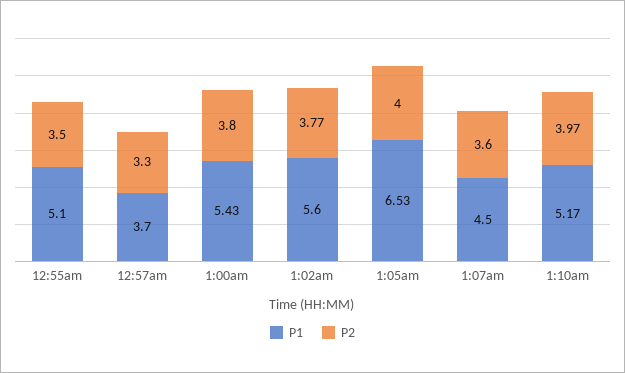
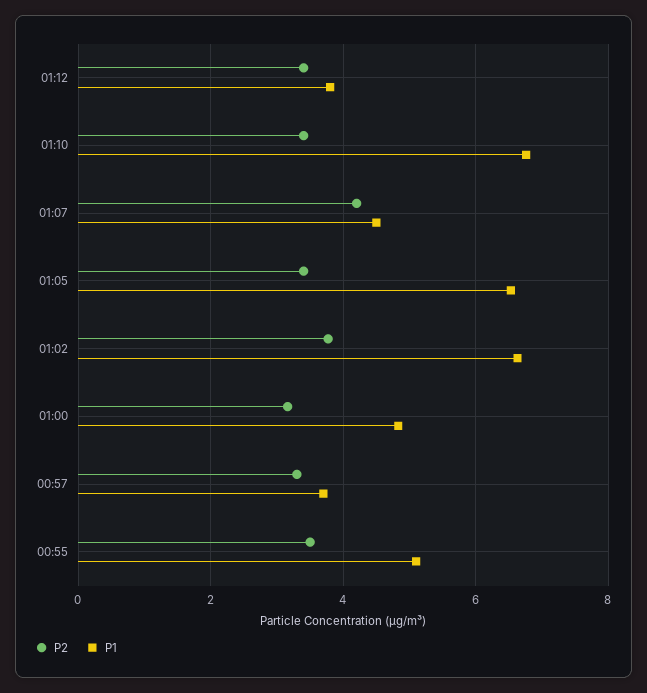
P1, 1:00am: 5.43 -> 4.8
P2, 1:00am: 3.8 -> 3.2
P1, 1:02am: 5.6 -> 6.6
P2, 1:05am: 4 -> 3.4
P2, 1:07am: 3.6 -> 4.2
P1, 1:10am: 5.17 -> 6.8
P2, 1:10am: 3.97 -> 3.4
P2, 01:12: none -> 3.4
P1, 01:12: none -> 3.8

